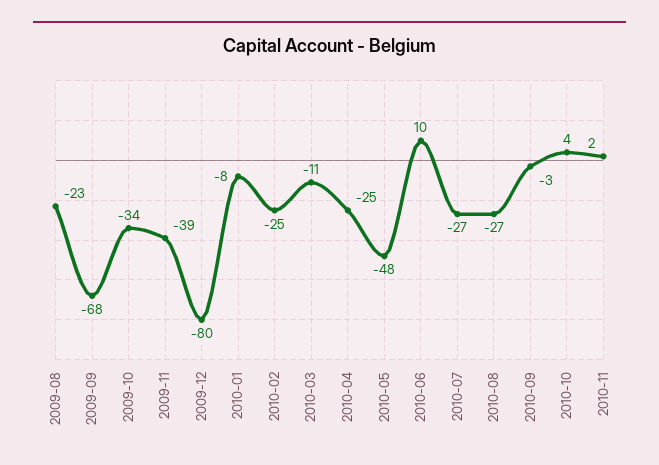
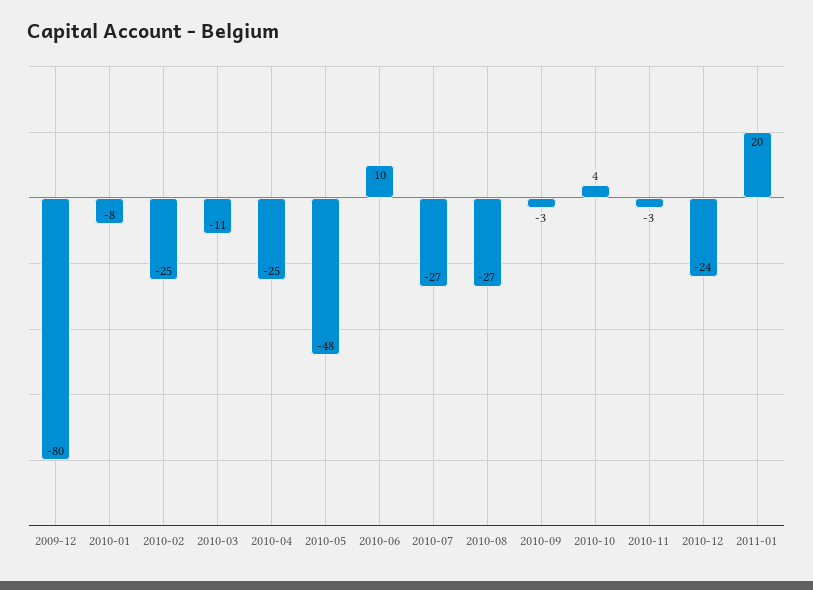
2009-08: -23 -> none
2009-09: -68 -> none
2009-10: -34 -> none
2009-11: -39 -> none
2010-11: 2 -> -3
2010-12: none -> -24
2011-01: none -> 20

